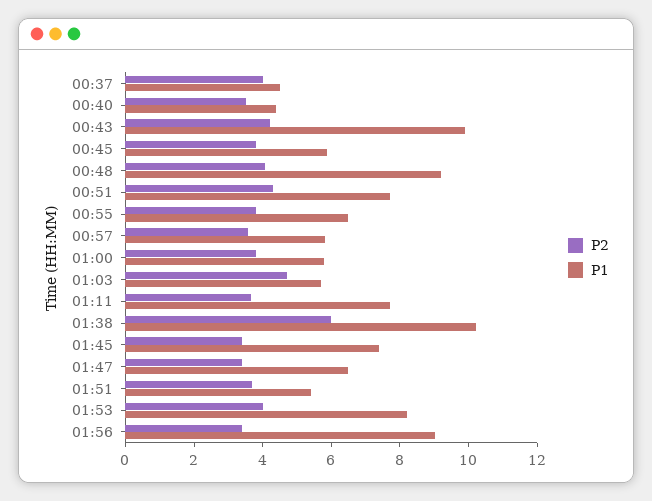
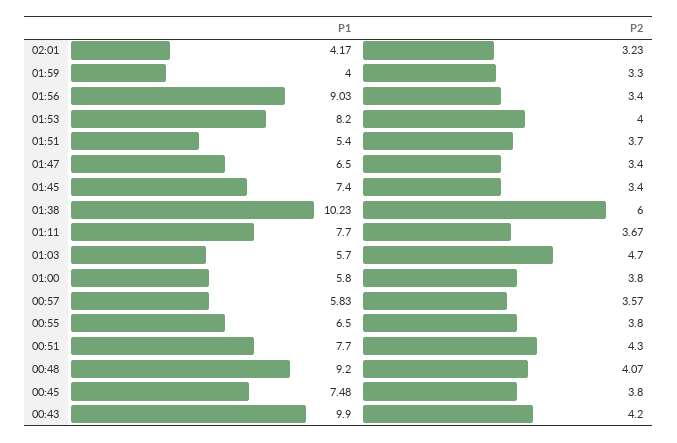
P2, 00:37: 4 -> none
P1, 00:37: 4.5 -> none
P2, 00:40: 3.5 -> none
P1, 00:40: 4.5 -> none
P1, 00:45: 6 -> 7.48
P1, 02:01: none -> 4.17
P2, 02:01: none -> 3.23
P1, 01:59: none -> 4
P2, 01:59: none -> 3.3

